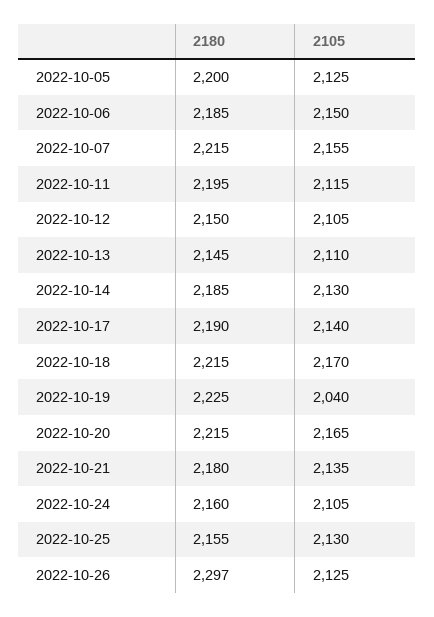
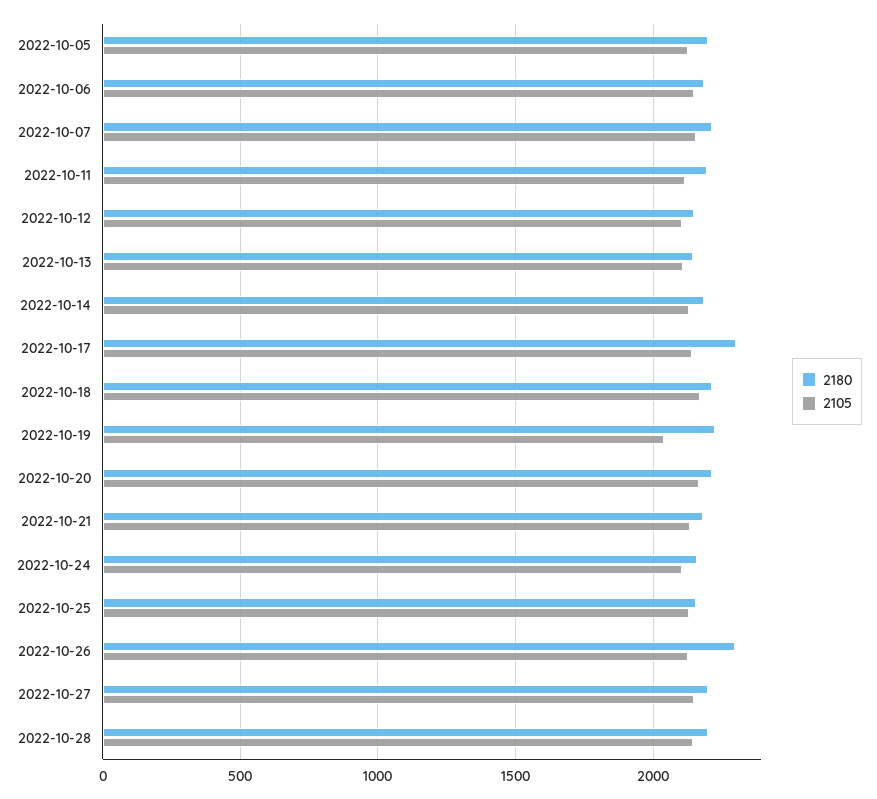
2180, 2022-10-17: 2190 -> 2300
2180, 2022-10-27: none -> 2200
2105, 2022-10-27: none -> 2150
2180, 2022-10-28: none -> 2200
2105, 2022-10-28: none -> 2150

